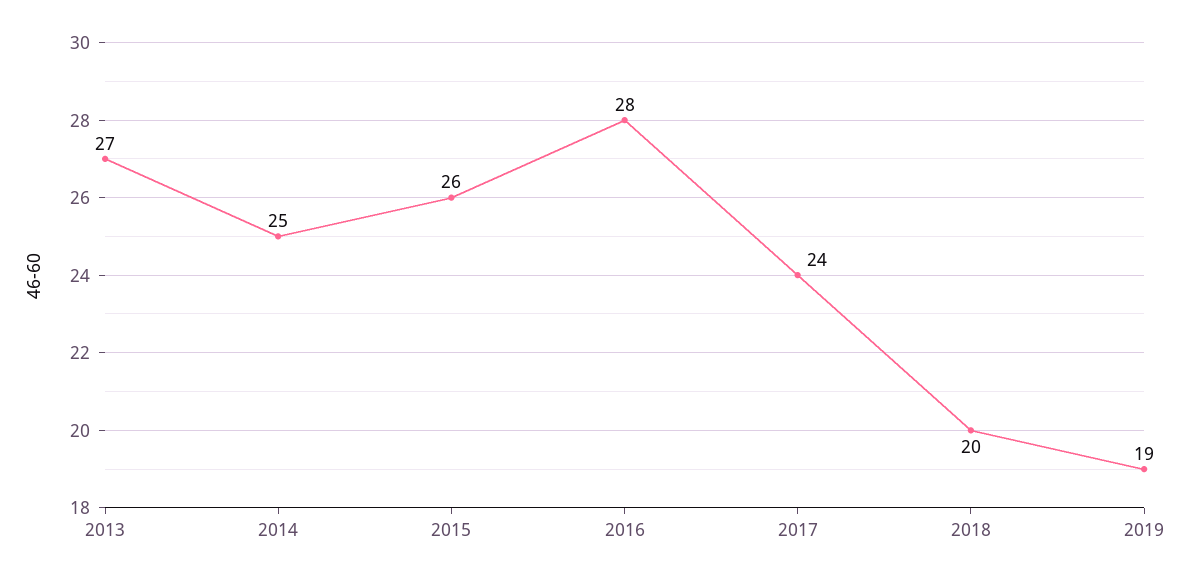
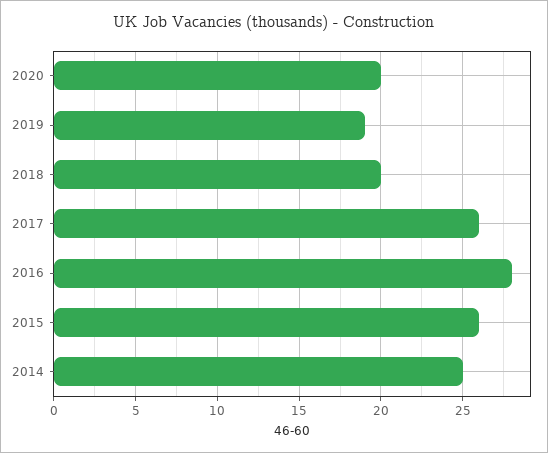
2013: 27 -> none
2017: 24 -> 26
2020: none -> 20

